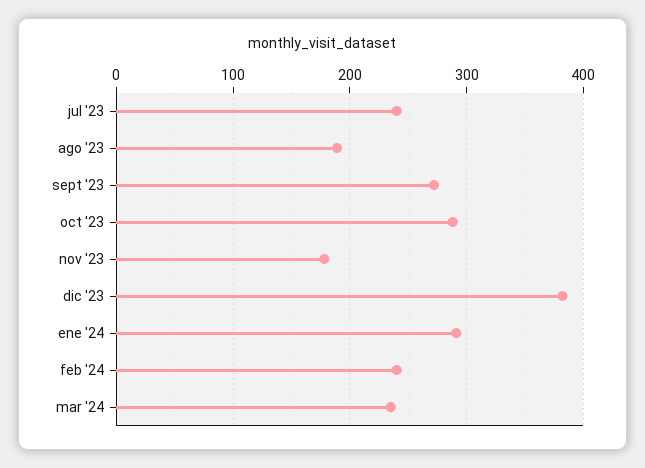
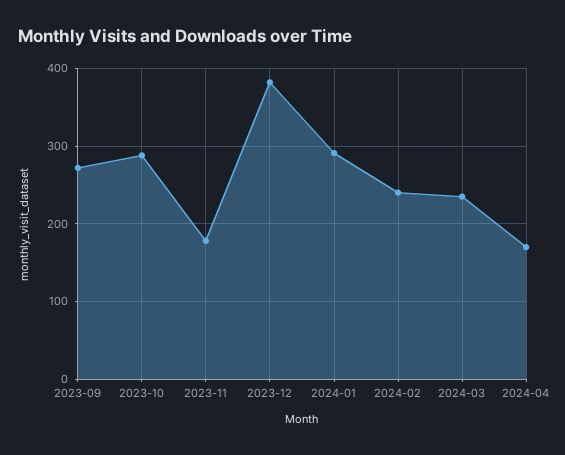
jul '23: 240 -> none
ago '23: 190 -> none
2024-04: none -> 170

